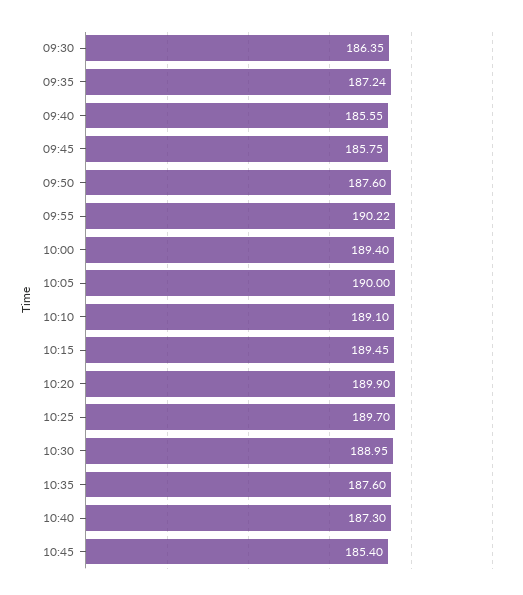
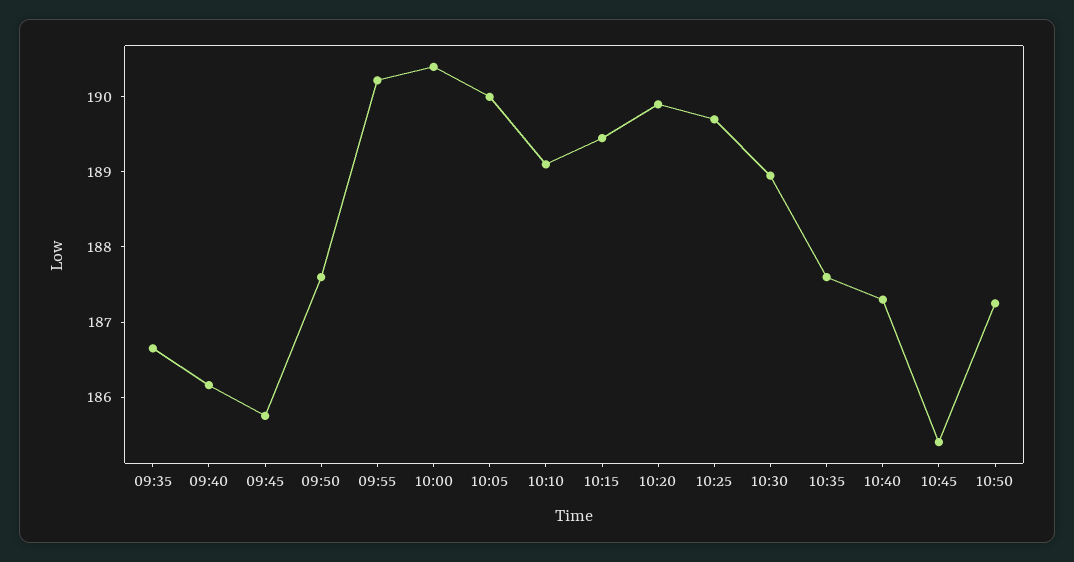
09:30: 186.35 -> none
09:35: 187.24 -> 186.6
09:40: 185.55 -> 186.2
10:00: 189.4 -> 190.4
10:50: none -> 187.2

